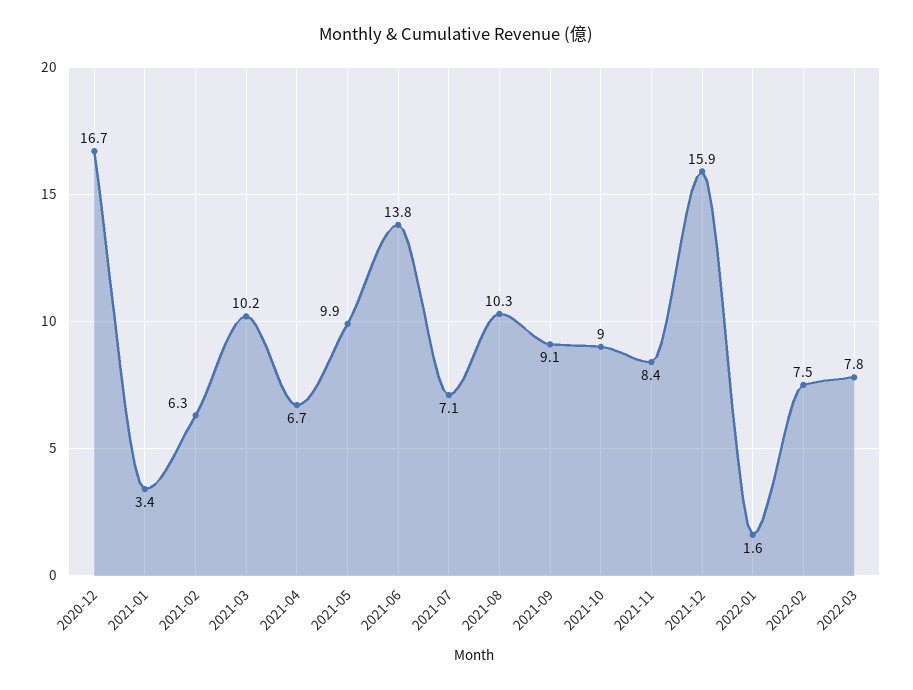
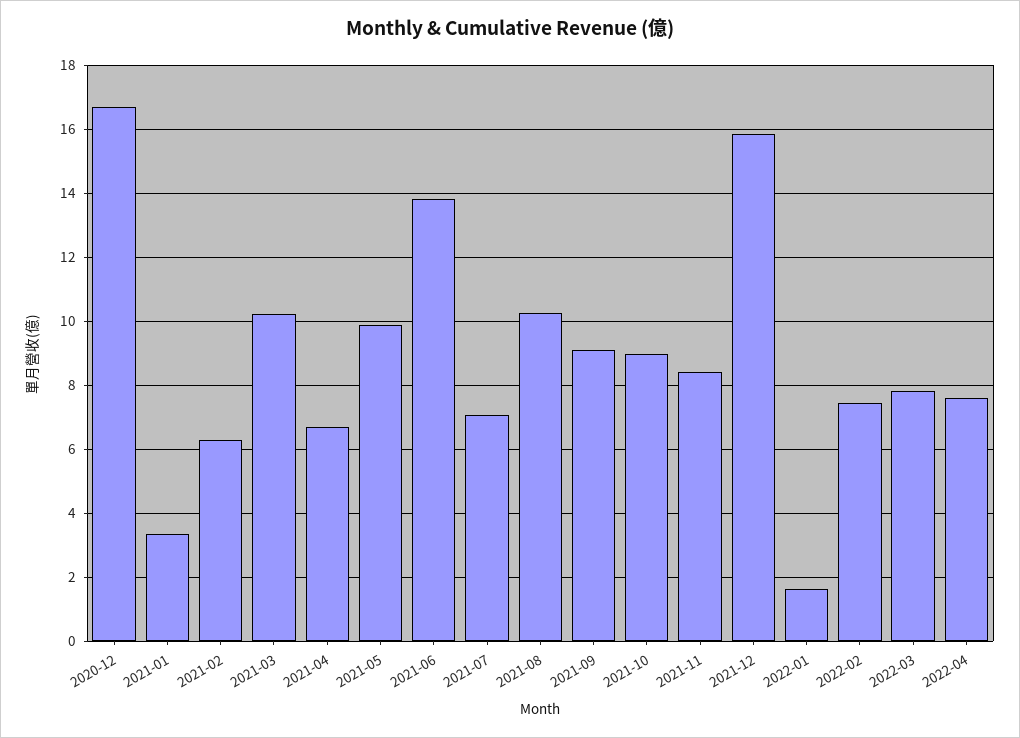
2022-04: none -> 7.6

